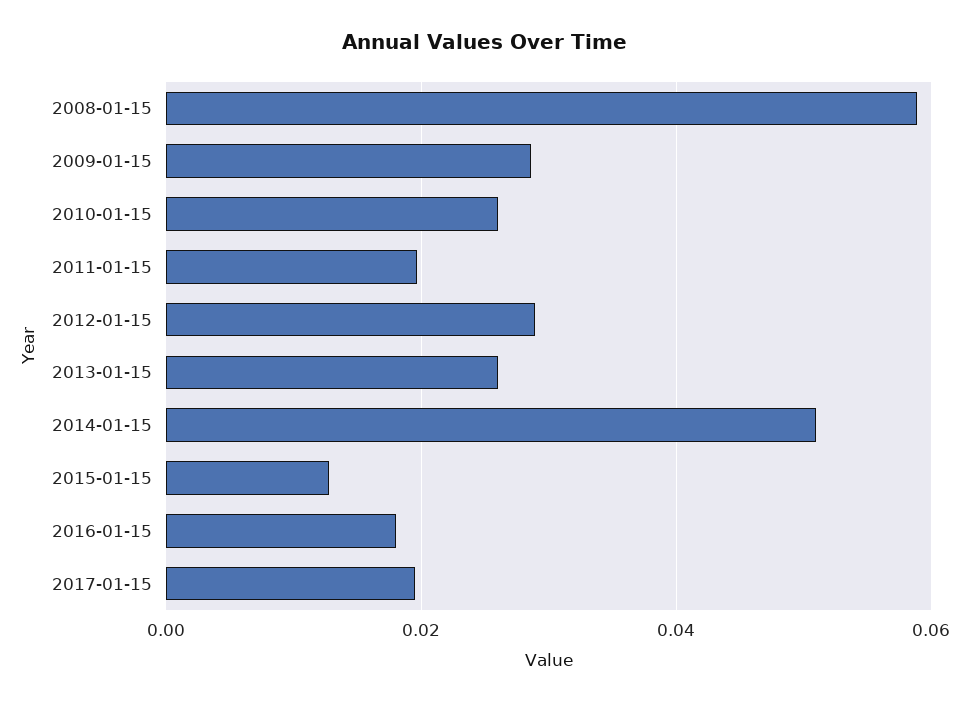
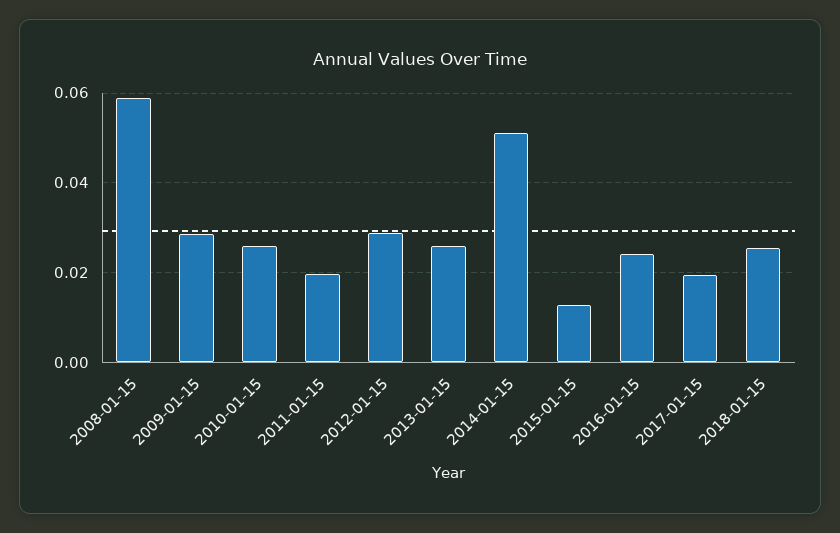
2016-01-15: 0.018 -> 0.024
2018-01-15: none -> 0.026

